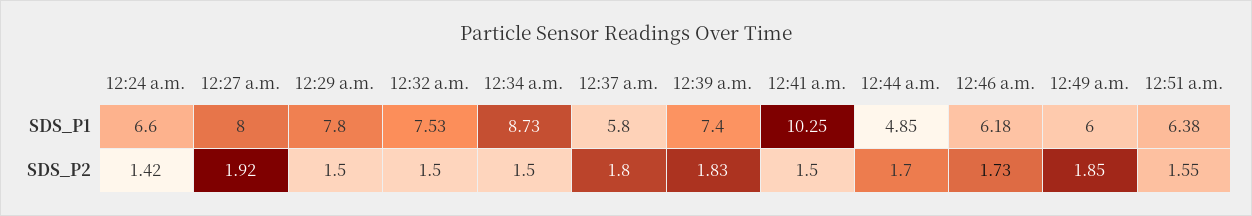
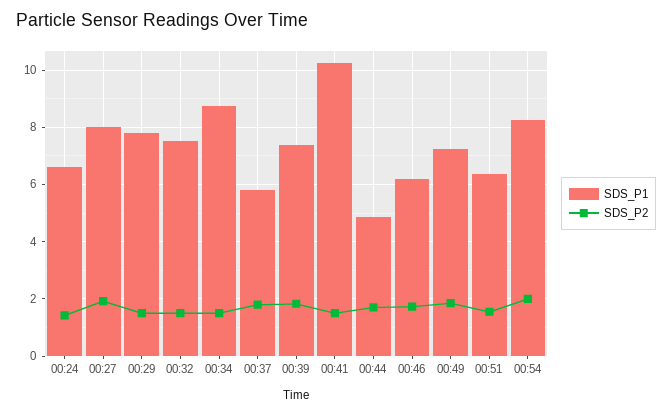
SDS_P1, 12:49 a.m.: 6 -> 7.25
SDS_P1, 00:54: none -> 8.25
SDS_P2, 00:54: none -> 2

